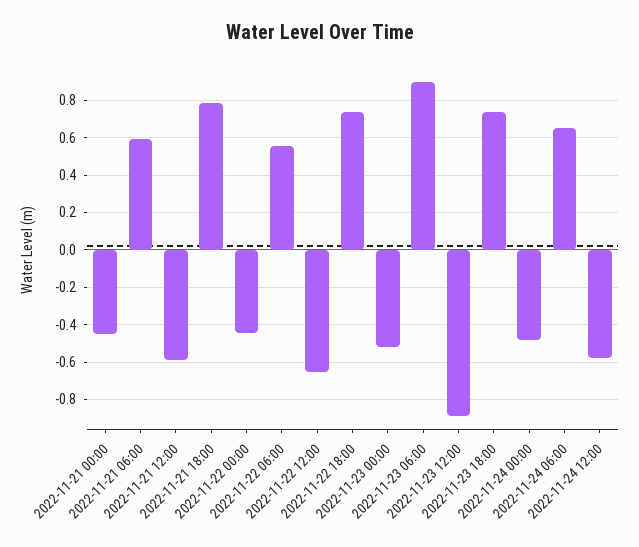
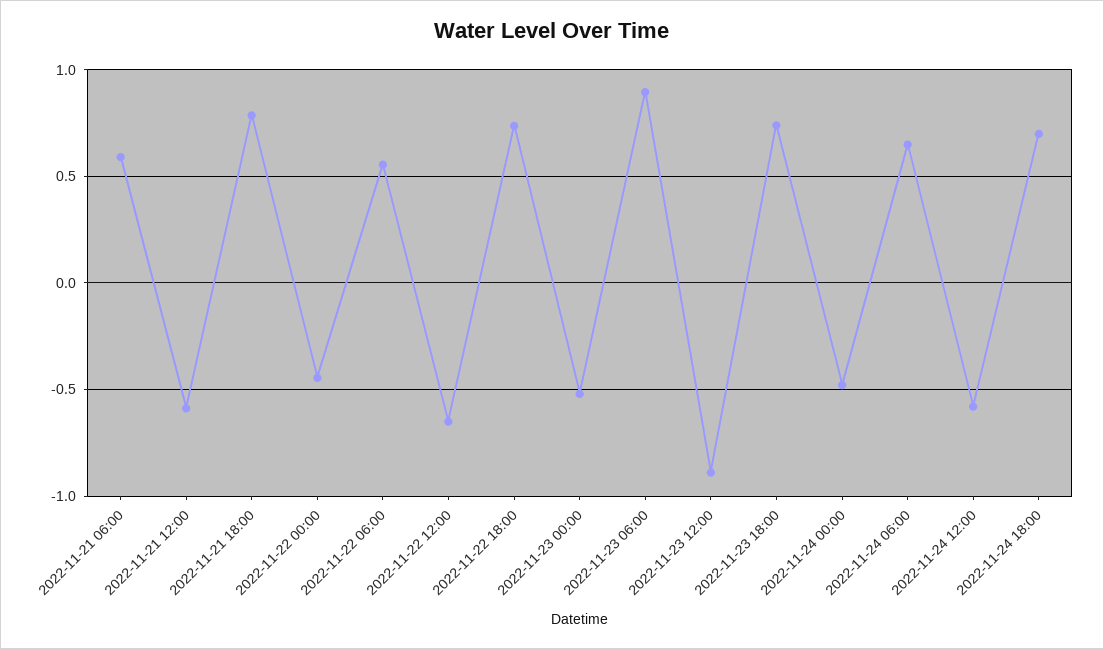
2022-11-21 00:00: -0.45 -> none
2022-11-24 18:00: none -> 0.7

